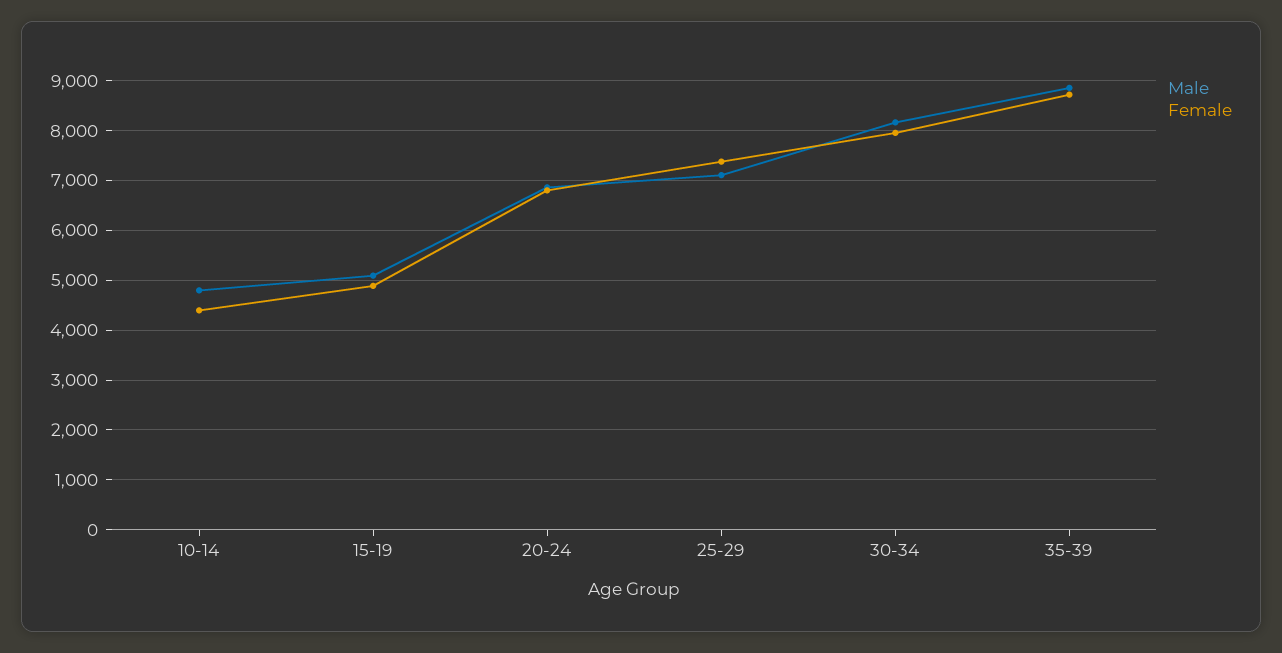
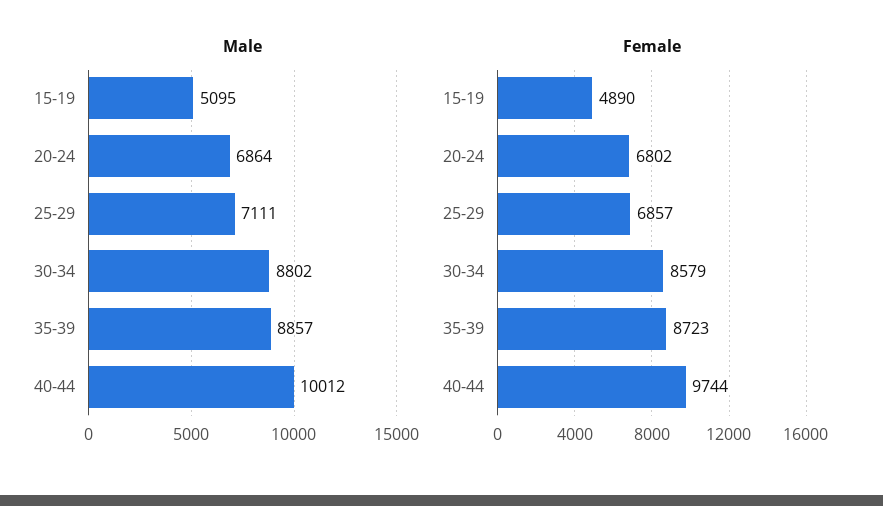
Male, 10-14: 4800 -> none
Female, 10-14: 4400 -> none
Female, 25-29: 7400 -> 6857
Male, 30-34: 8200 -> 8802
Female, 30-34: 8000 -> 8579
Male, 40-44: none -> 10012
Female, 40-44: none -> 9744

